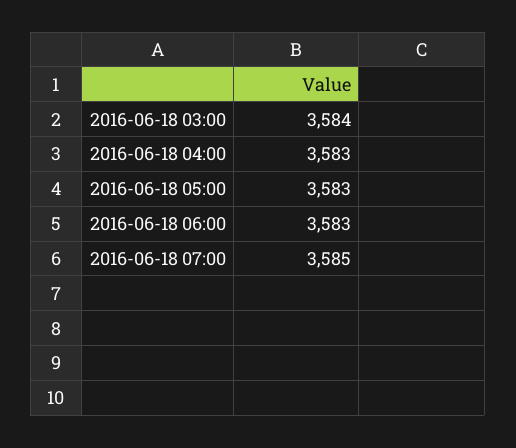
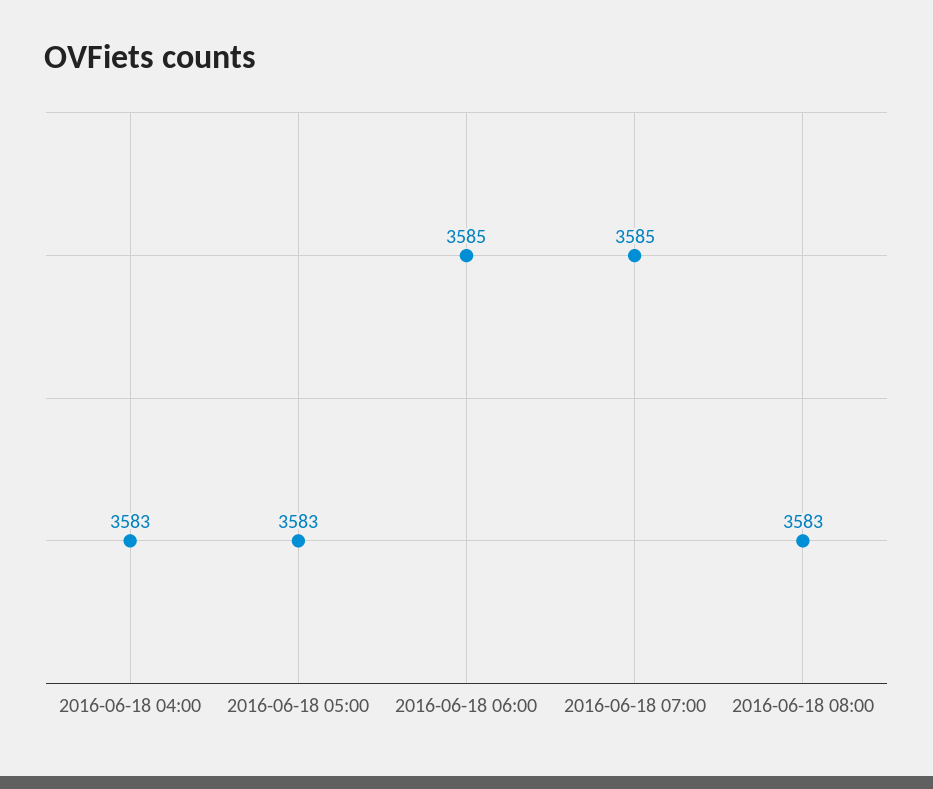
2016-06-18 03:00: 3584 -> none
2016-06-18 06:00: 3583 -> 3585
2016-06-18 08:00: none -> 3583

